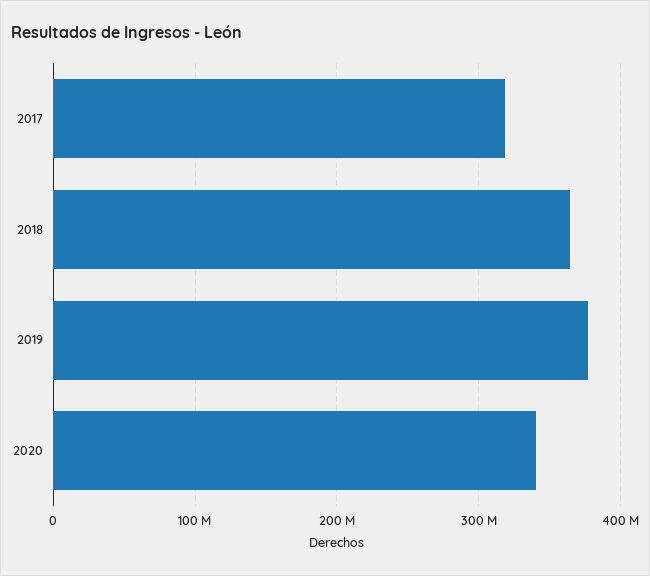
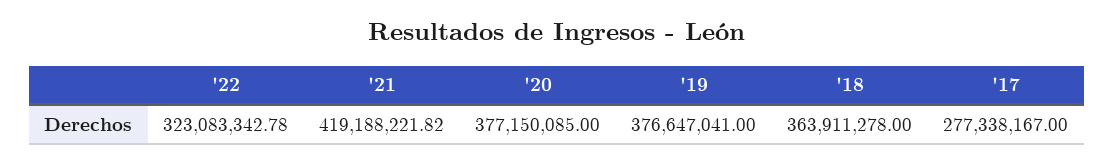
2017: 320000000 -> 277338167
2020: 340000000 -> 377150085
'22: none -> 323083342.78
'21: none -> 419188221.82

